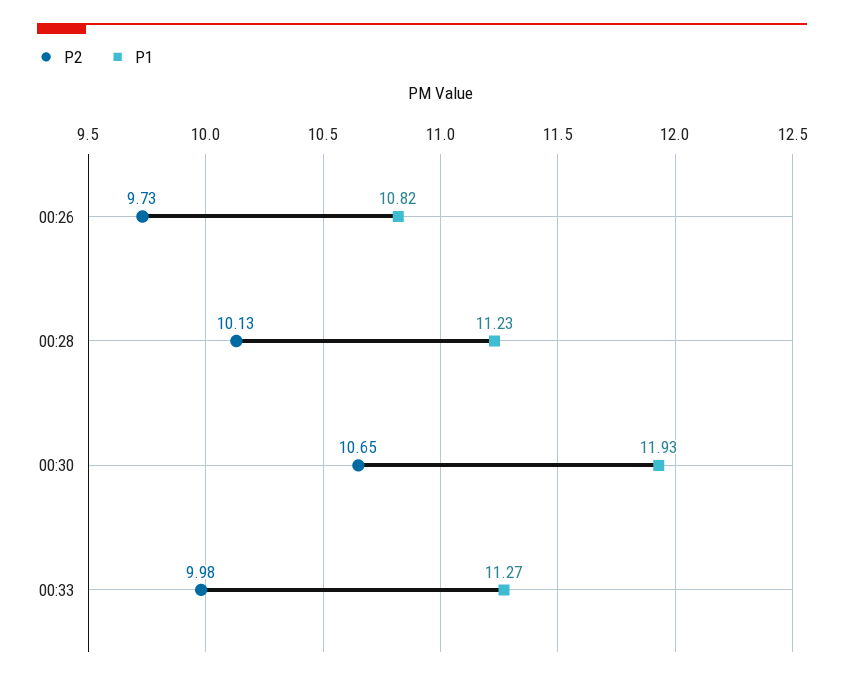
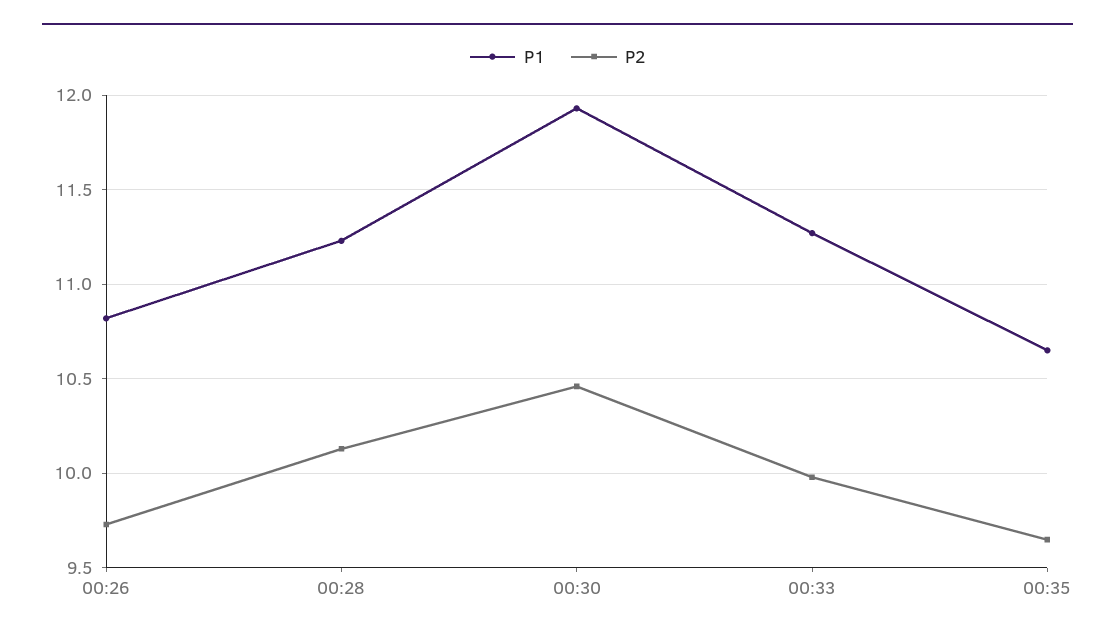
P2, 00:30: 10.65 -> 10.45
P1, 00:35: none -> 10.65
P2, 00:35: none -> 9.65

